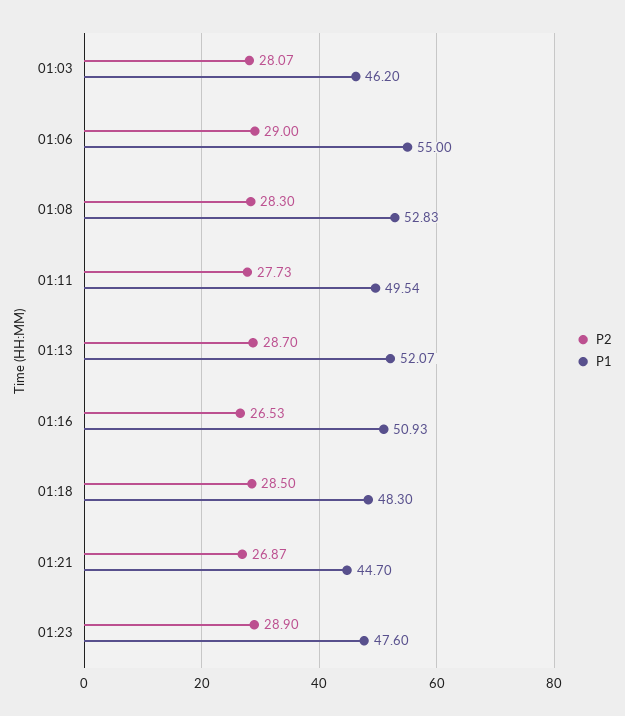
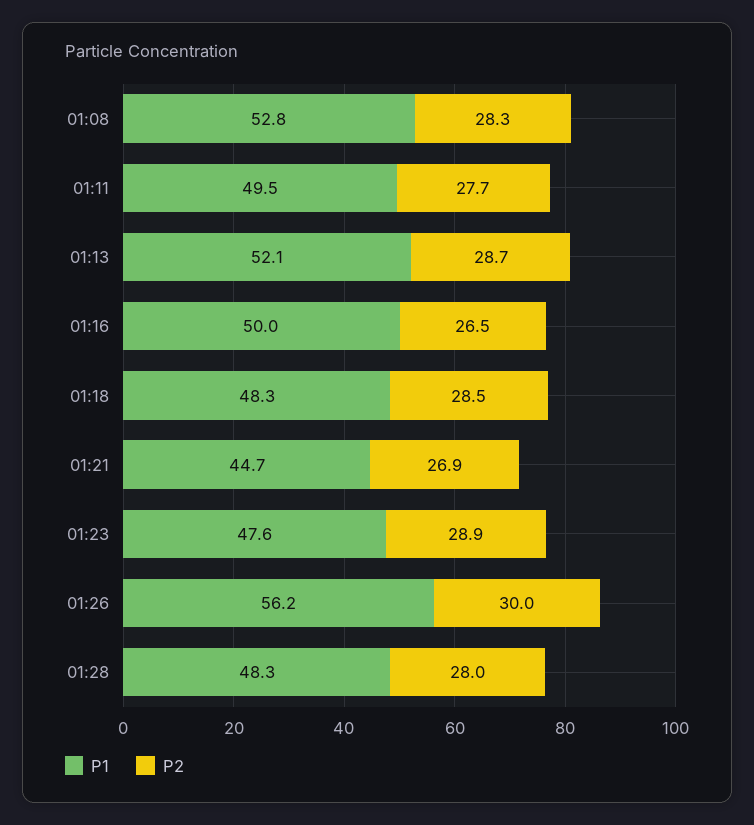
P2, 01:03: 28.07 -> none
P1, 01:03: 46.2 -> none
P2, 01:06: 29 -> none
P1, 01:06: 55 -> none
P1, 01:16: 50.93 -> 50
P1, 01:26: none -> 56.2
P2, 01:26: none -> 30
P1, 01:28: none -> 48.3
P2, 01:28: none -> 28

